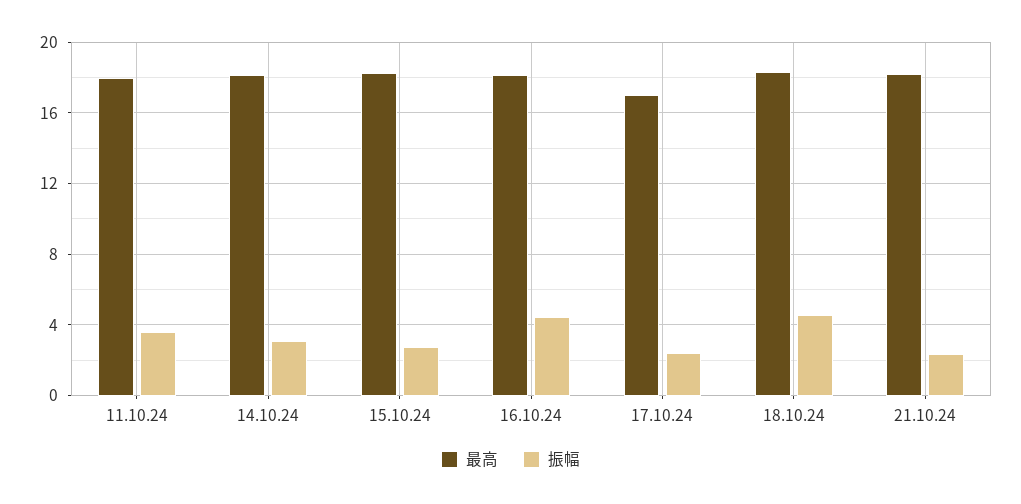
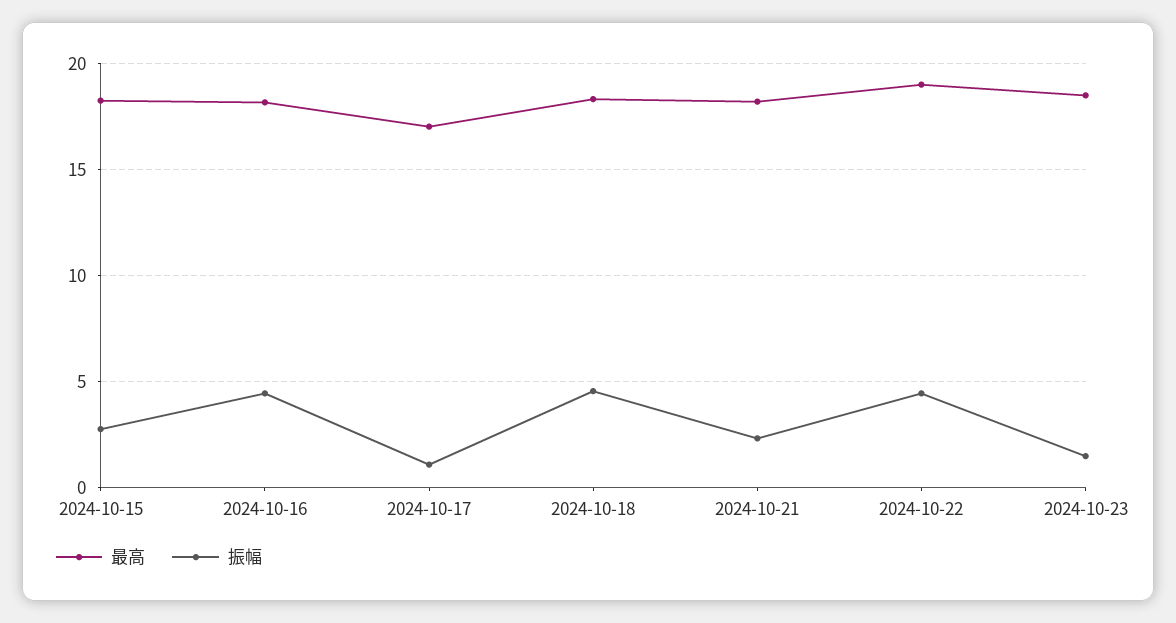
最高, 11.10.24: 18 -> none
振幅, 11.10.24: 3.5 -> none
最高, 14.10.24: 18 -> none
振幅, 14.10.24: 3 -> none
振幅, 17.10.24: 2.5 -> 1
最高, 2024-10-22: none -> 19
振幅, 2024-10-22: none -> 4.5
最高, 2024-10-23: none -> 18.5
振幅, 2024-10-23: none -> 1.5

